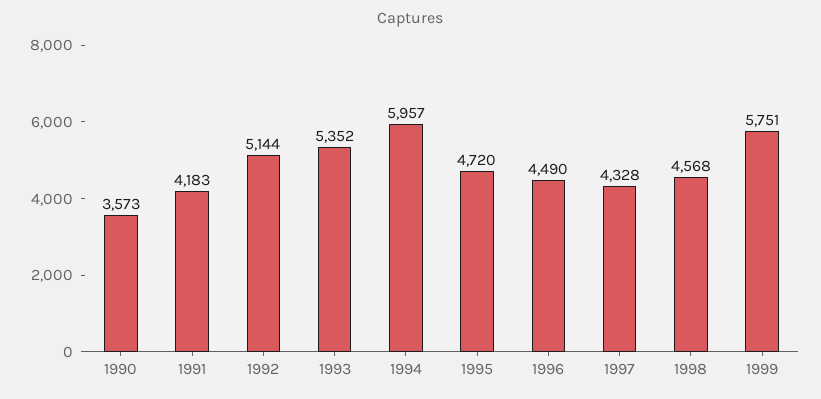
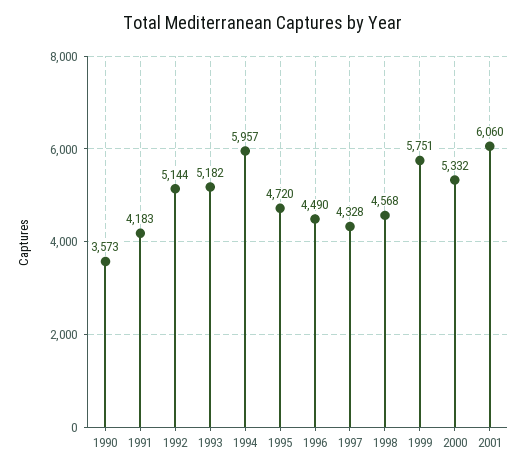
1993: 5352 -> 5182
2000: none -> 5332
2001: none -> 6060

